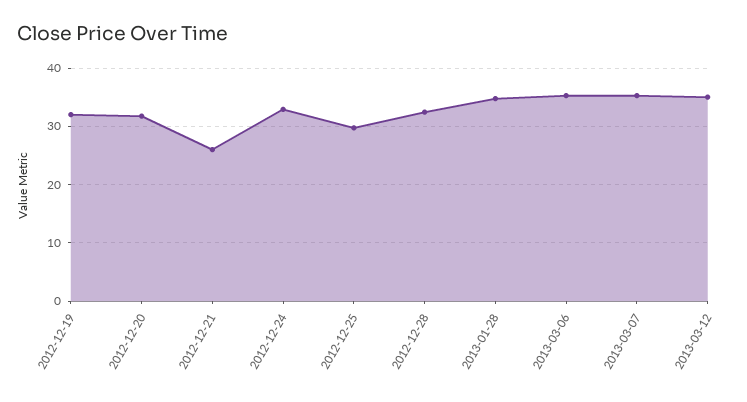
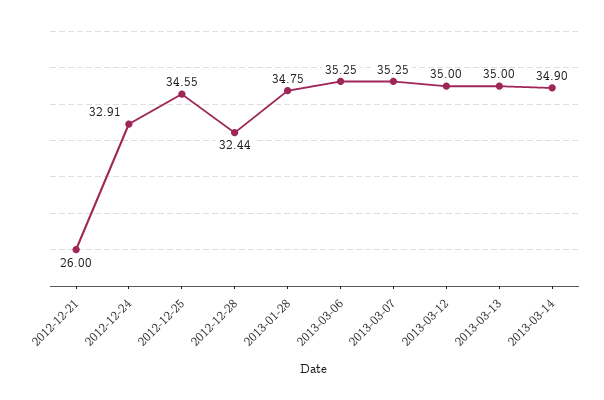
2012-12-19: 32 -> none
2012-12-20: 32 -> none
2012-12-25: 30 -> 34.55
2013-03-13: none -> 35
2013-03-14: none -> 34.9

